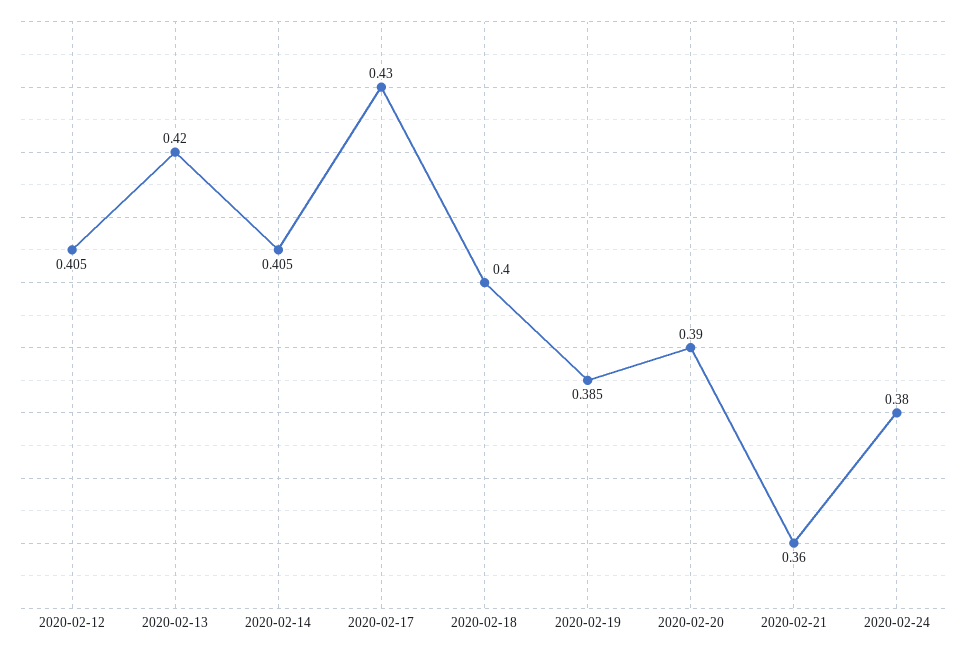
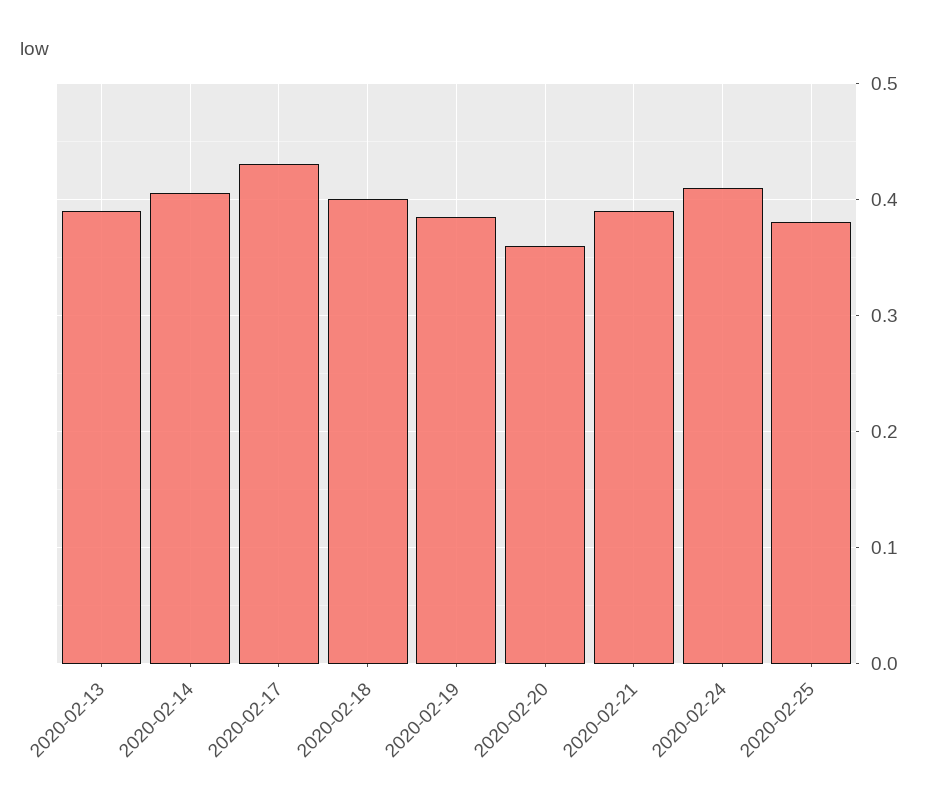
2020-02-12: 0.405 -> none
2020-02-13: 0.42 -> 0.39
2020-02-20: 0.39 -> 0.36
2020-02-21: 0.36 -> 0.39
2020-02-24: 0.38 -> 0.41
2020-02-25: none -> 0.38

